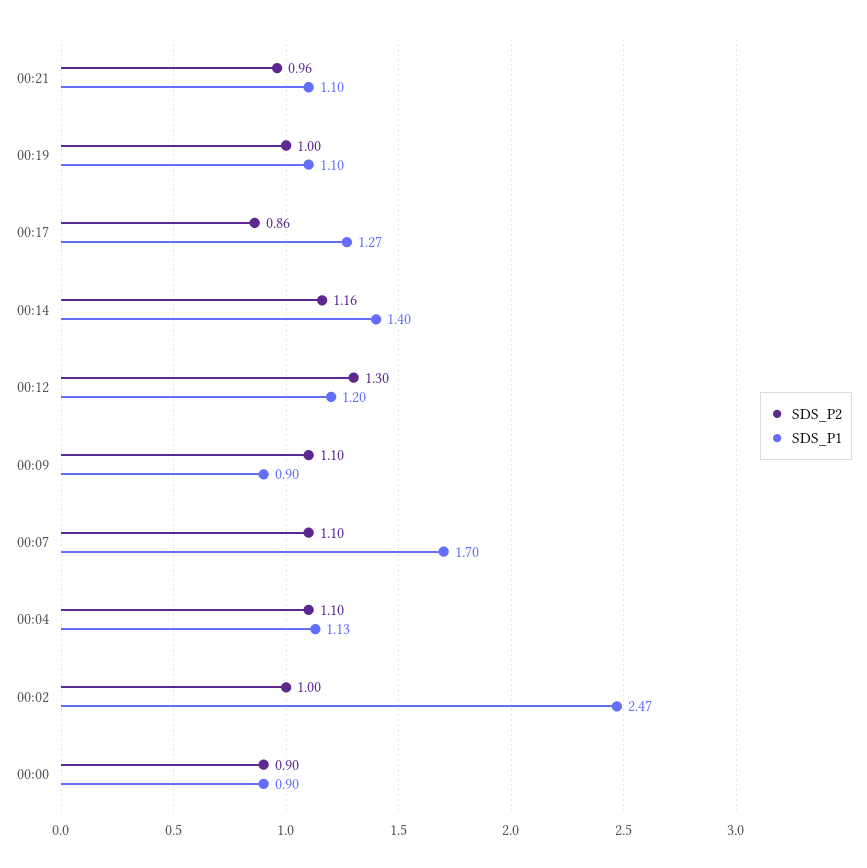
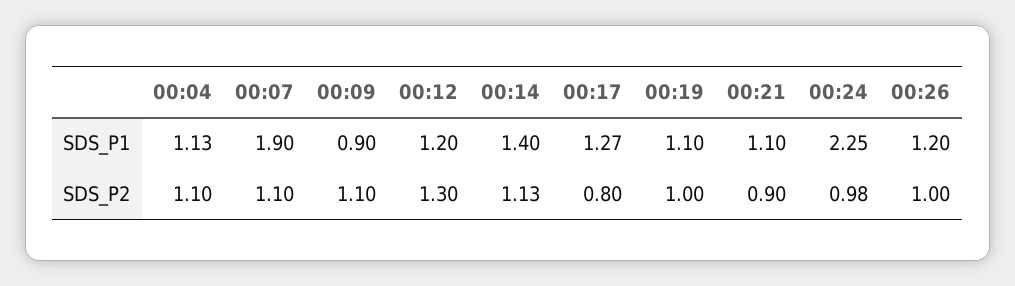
SDS_P2, 00:21: 0.96 -> 0.9
SDS_P2, 00:17: 0.86 -> 0.8
SDS_P2, 00:14: 1.16 -> 1.13
SDS_P1, 00:07: 1.7 -> 1.9
SDS_P2, 00:02: 1 -> none
SDS_P1, 00:02: 2.47 -> none
SDS_P2, 00:00: 0.9 -> none
SDS_P1, 00:00: 0.9 -> none
SDS_P1, 00:24: none -> 2.25
SDS_P1, 00:26: none -> 1.2
SDS_P2, 00:24: none -> 0.98
SDS_P2, 00:26: none -> 1

